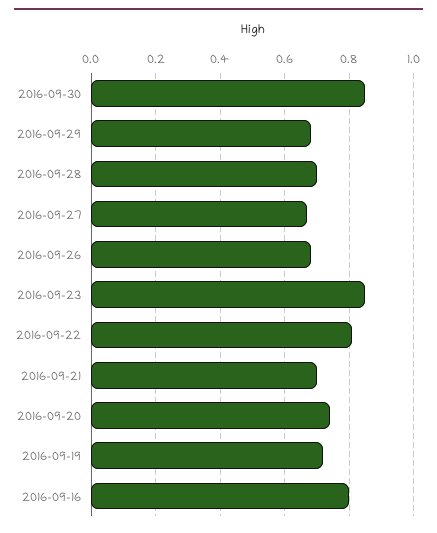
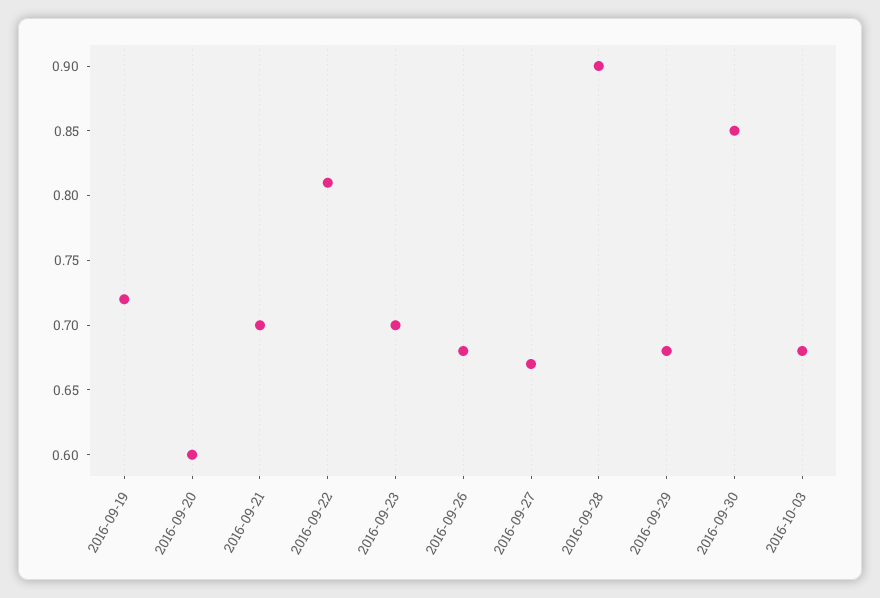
2016-09-28: 0.7 -> 0.9
2016-09-23: 0.85 -> 0.7
2016-09-20: 0.75 -> 0.6
2016-09-16: 0.8 -> none
2016-10-03: none -> 0.68

